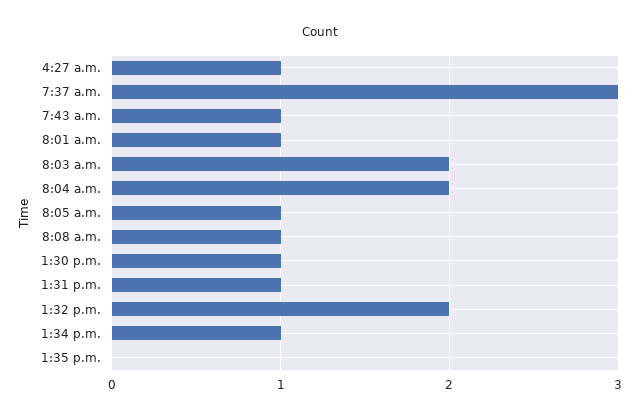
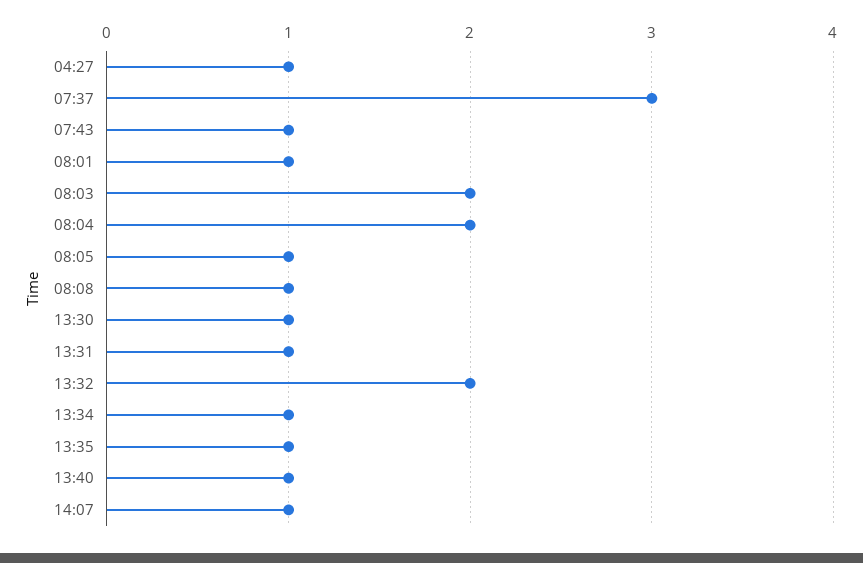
1:35 p.m.: 0 -> 1
13:40: none -> 1
14:07: none -> 1

